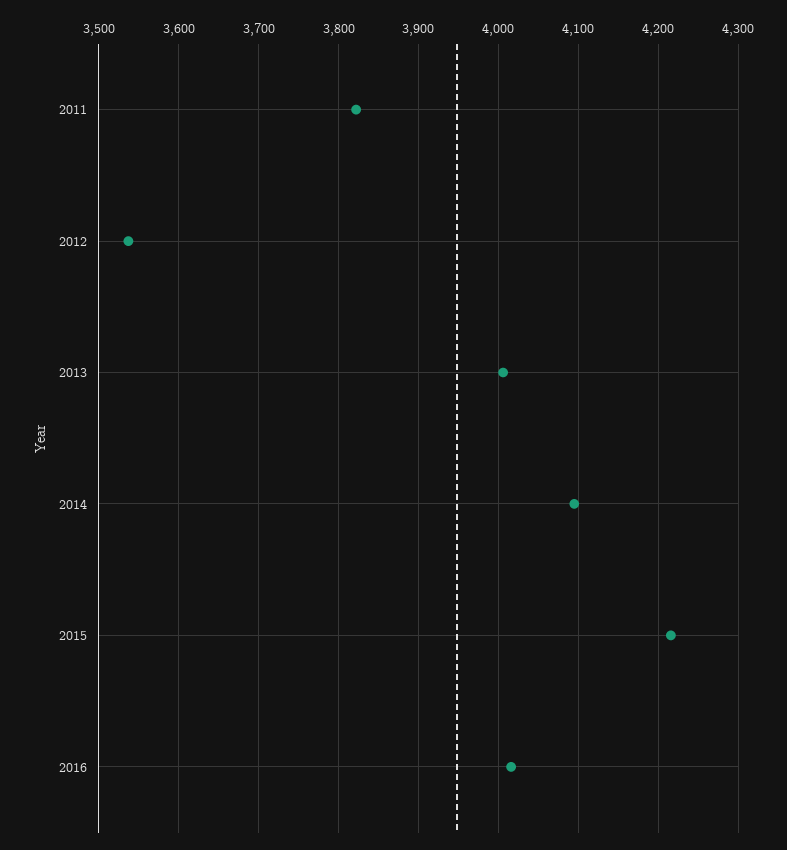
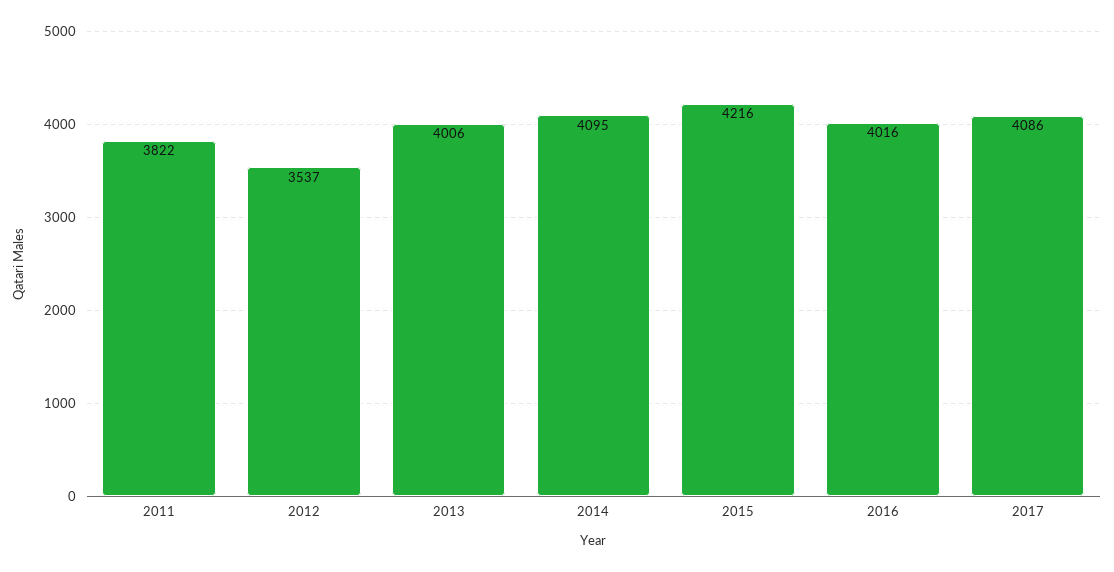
2017: none -> 4086

